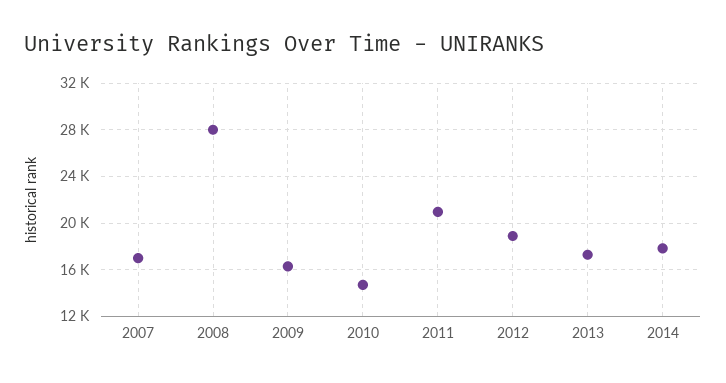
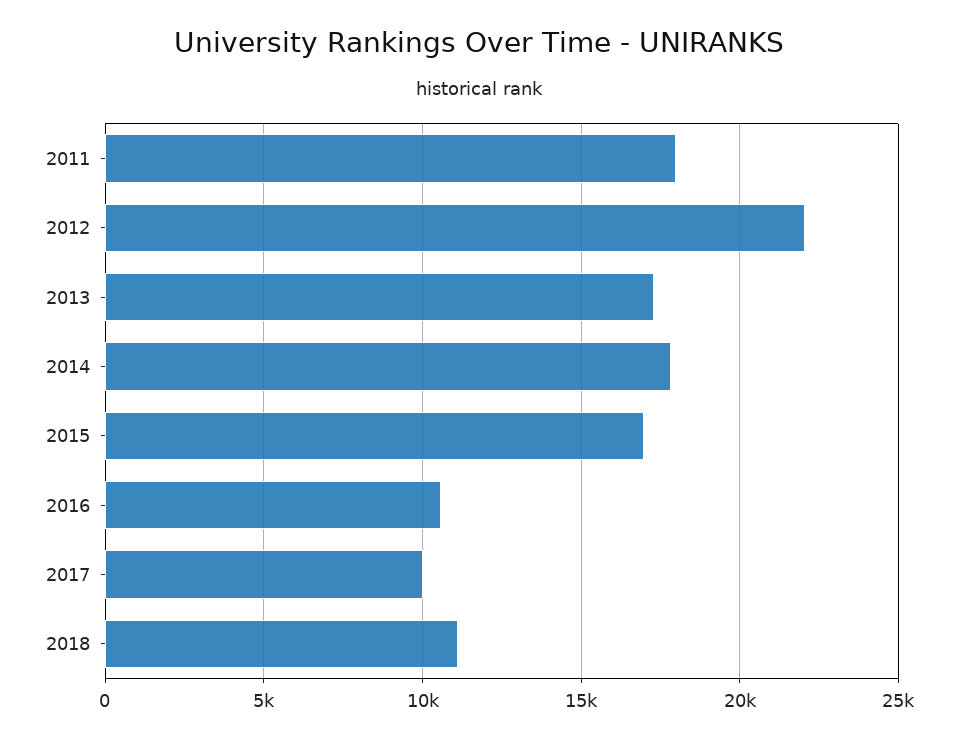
2007: 17000 -> none
2008: 28000 -> none
2009: 16000 -> none
2010: 15000 -> none
2011: 21000 -> 18000
2012: 19000 -> 22000
2015: none -> 17000
2016: none -> 10500
2017: none -> 10000
2018: none -> 11000

